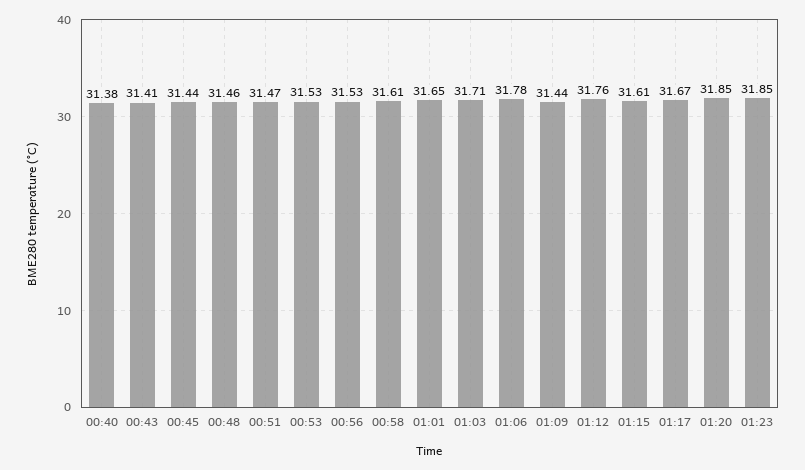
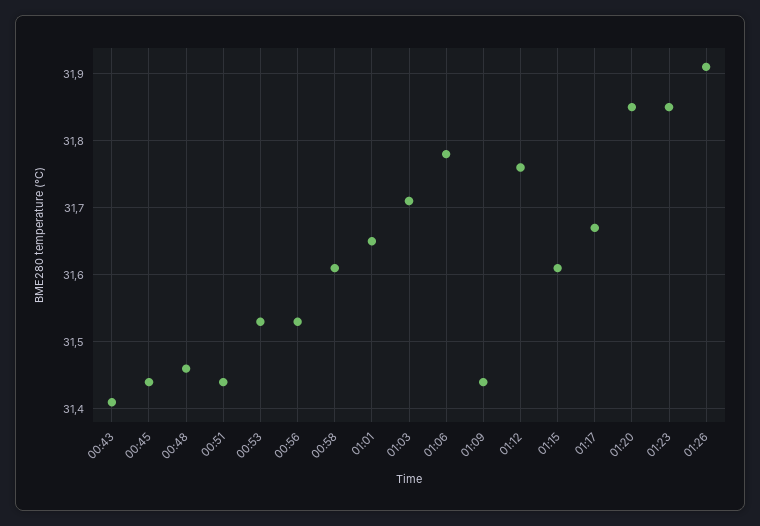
00:40: 31.38 -> none
00:51: 31.47 -> 31.44
01:26: none -> 31.91

